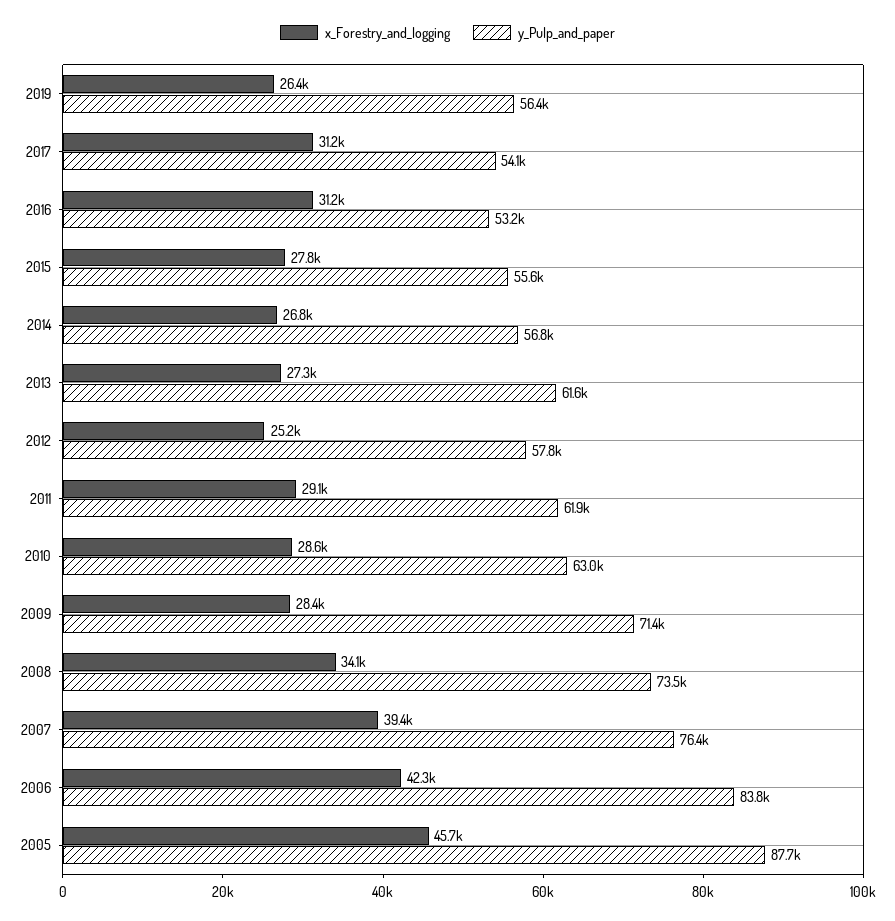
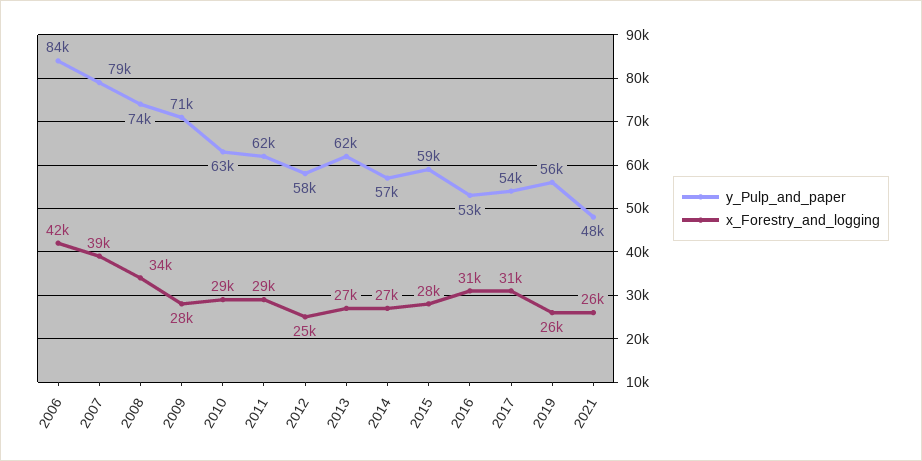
y_Pulp_and_paper, 2015: 55600 -> 59000
y_Pulp_and_paper, 2007: 76400 -> 79000
x_Forestry_and_logging, 2005: 45700 -> none
y_Pulp_and_paper, 2005: 87700 -> none
y_Pulp_and_paper, 2021: none -> 48000
x_Forestry_and_logging, 2021: none -> 26000

